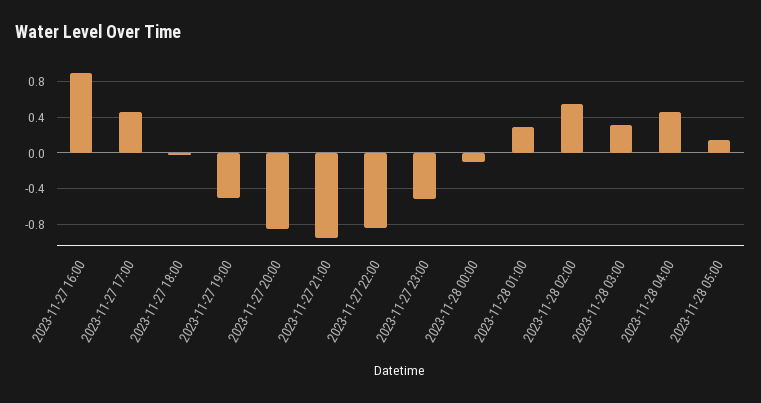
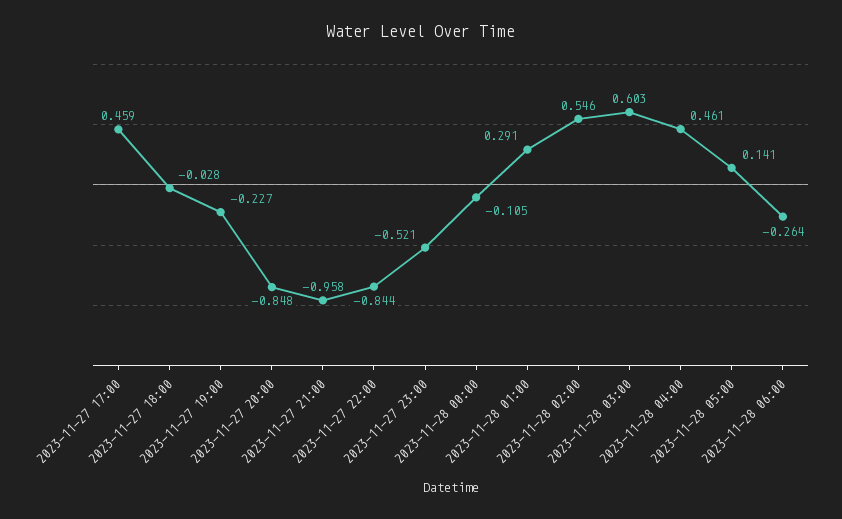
2023-11-27 16:00: 0.9 -> none
2023-11-27 19:00: -0.5 -> -0.227
2023-11-28 03:00: 0.3 -> 0.603
2023-11-28 06:00: none -> -0.264

